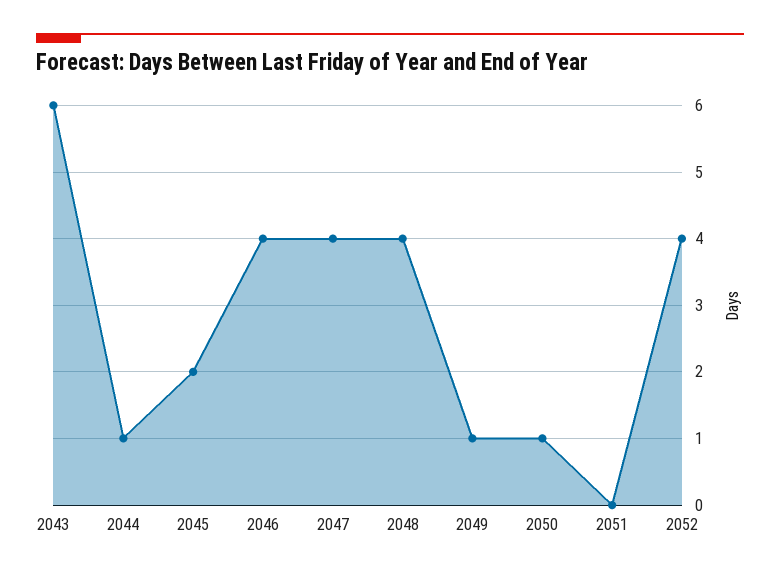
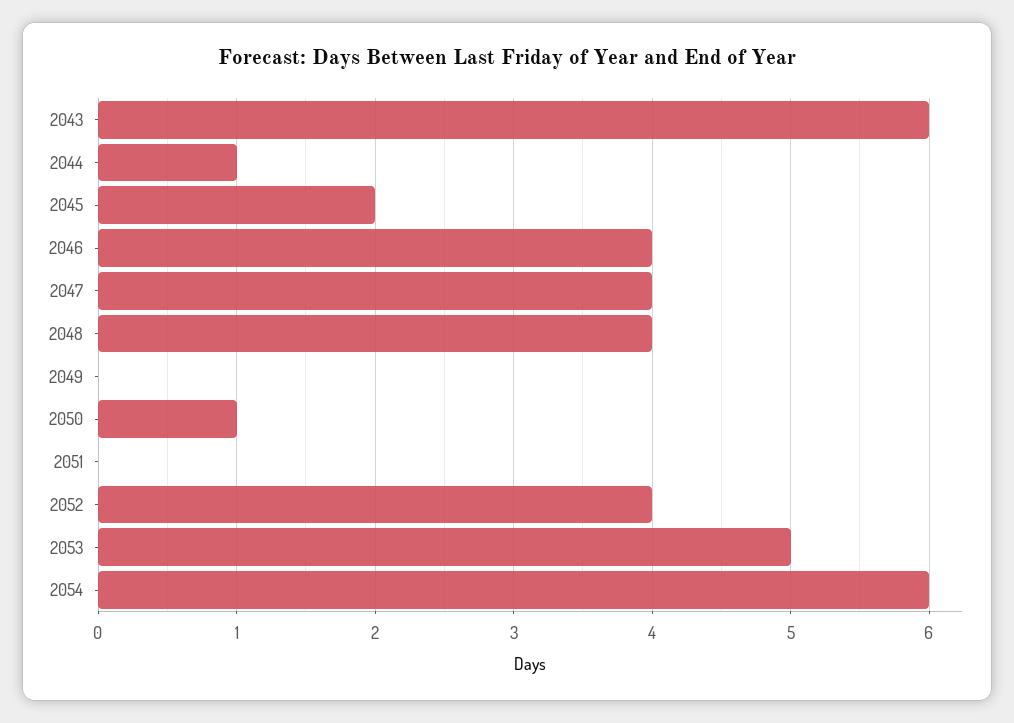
2049: 1 -> 0
2053: none -> 5
2054: none -> 6

